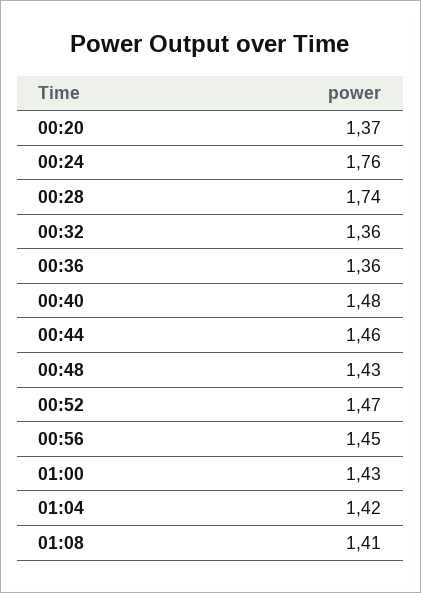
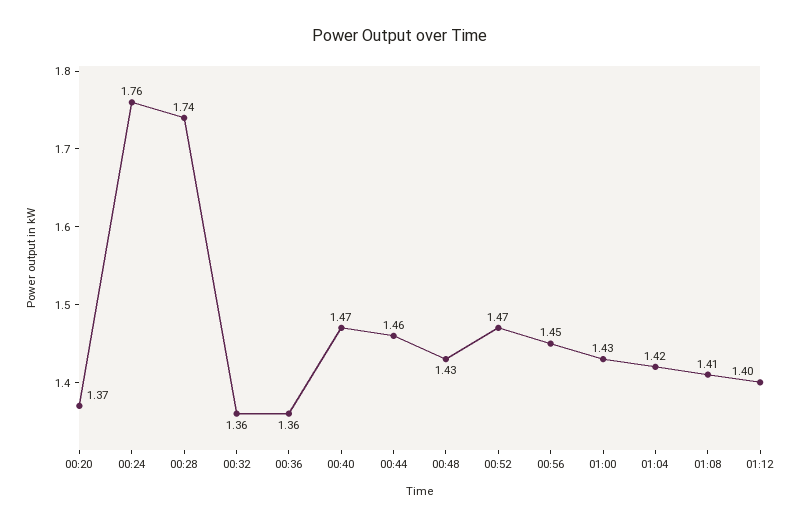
00:40: 1.48 -> 1.47
01:12: none -> 1.4

